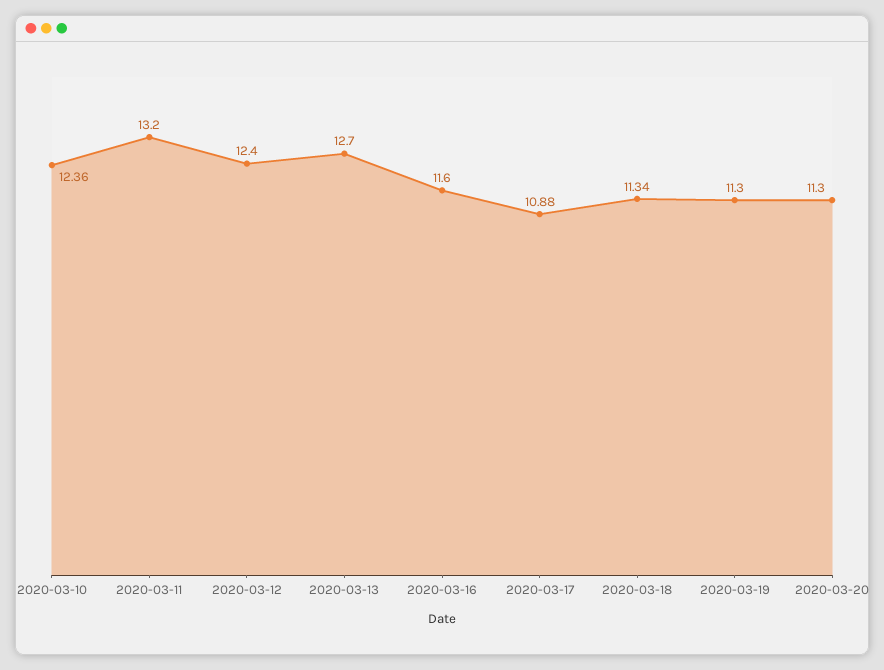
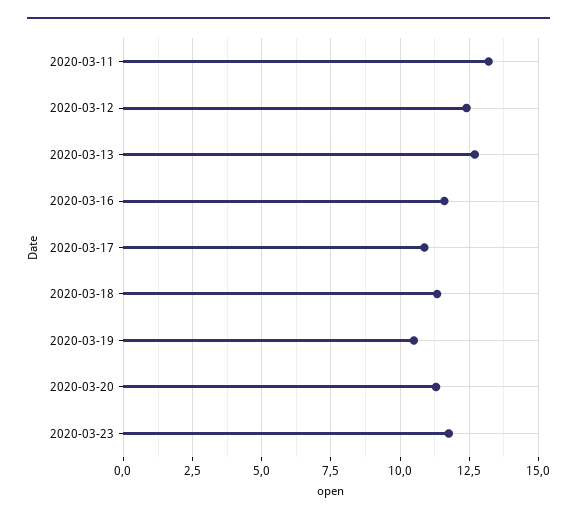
2020-03-10: 12.36 -> none
2020-03-19: 11.3 -> 10.5
2020-03-23: none -> 11.75

